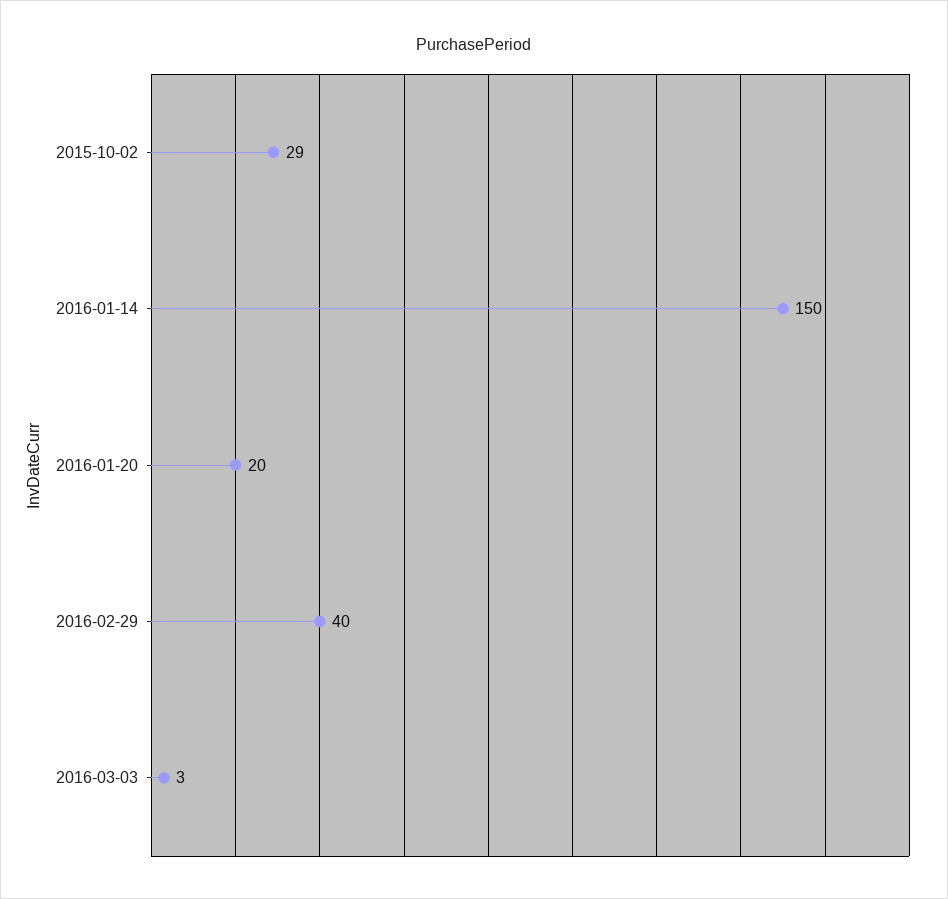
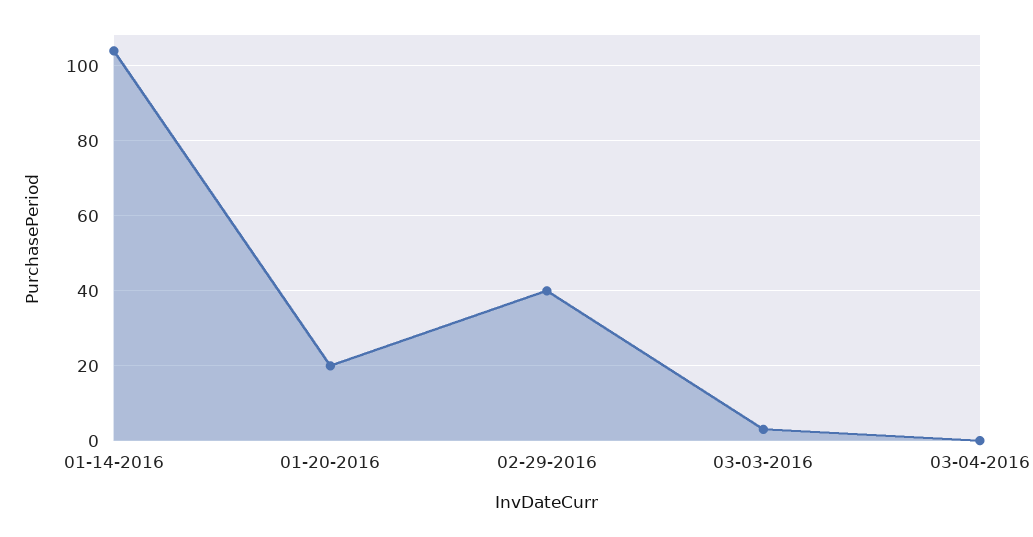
2015-10-02: 29 -> none
2016-01-14: 150 -> 105
03-04-2016: none -> 0

